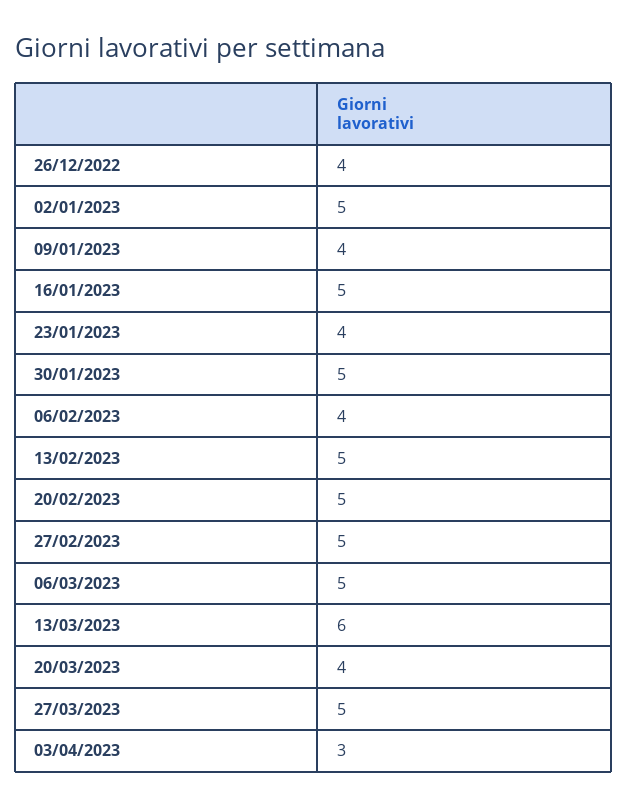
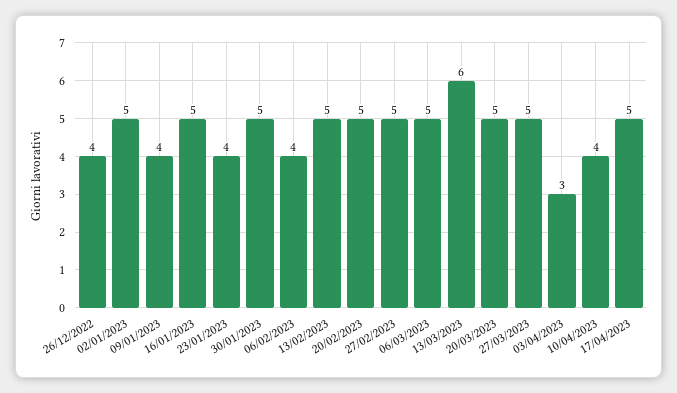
20/03/2023: 4 -> 5
10/04/2023: none -> 4
17/04/2023: none -> 5

